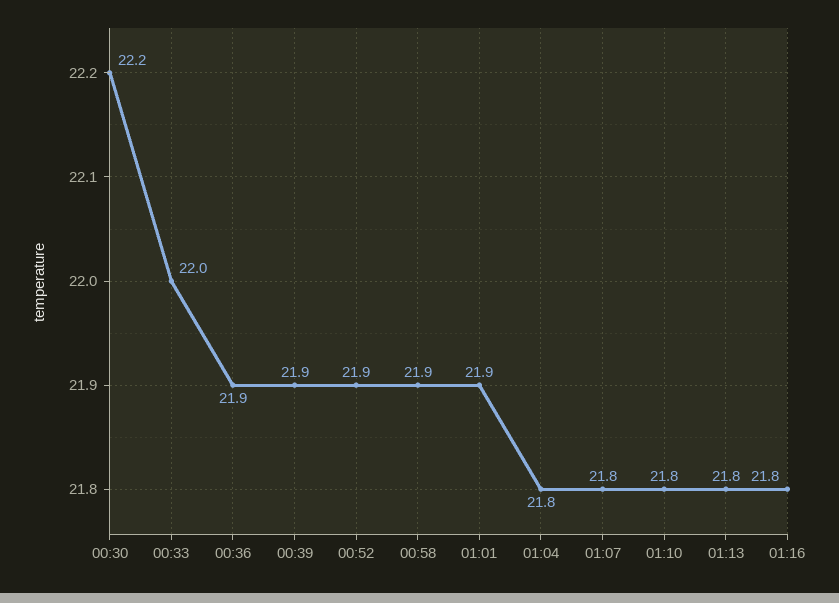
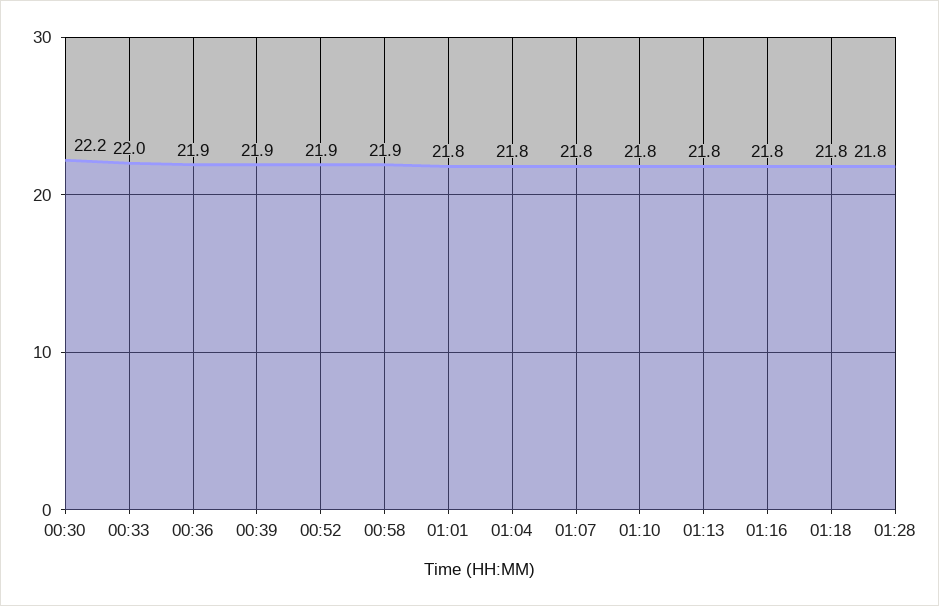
01:01: 21.9 -> 21.8
01:18: none -> 21.8
01:28: none -> 21.8

